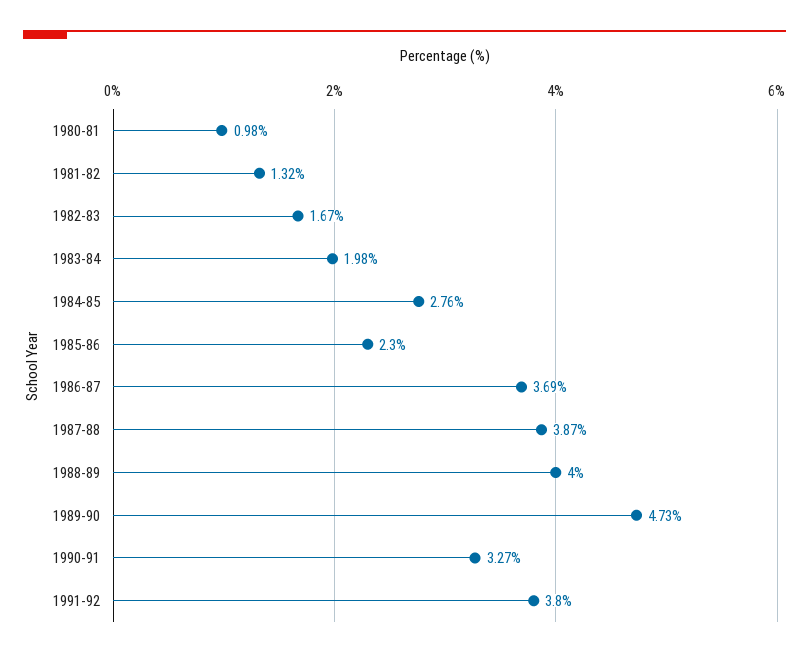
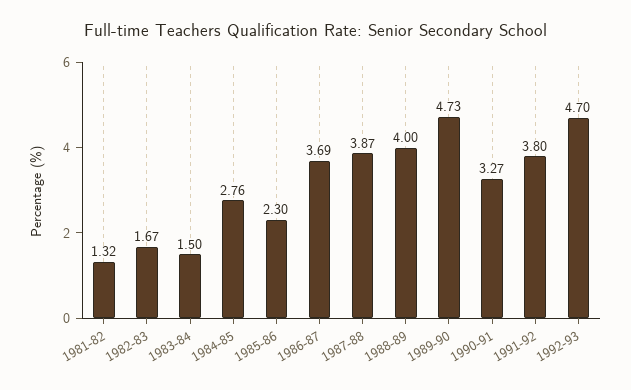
1980-81: 0.98 -> none
1983-84: 1.98 -> 1.5
1992-93: none -> 4.7

